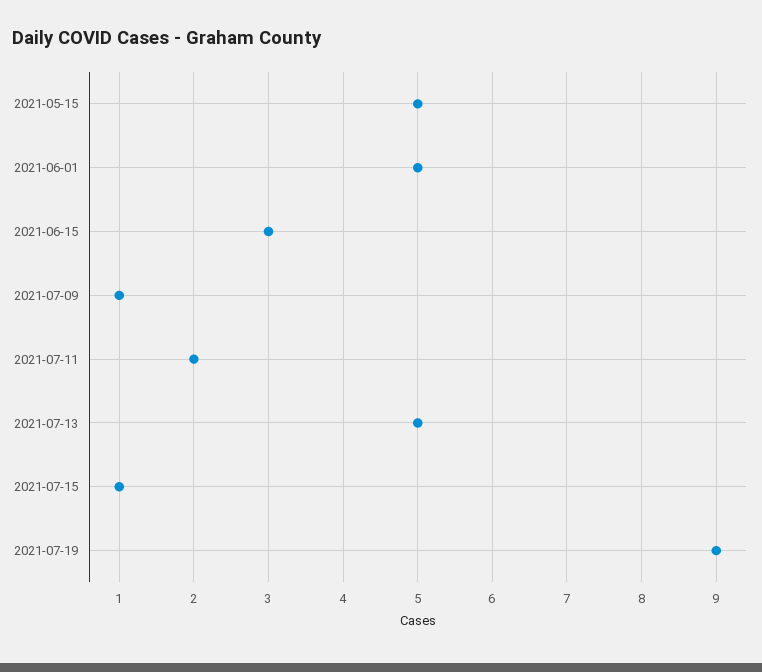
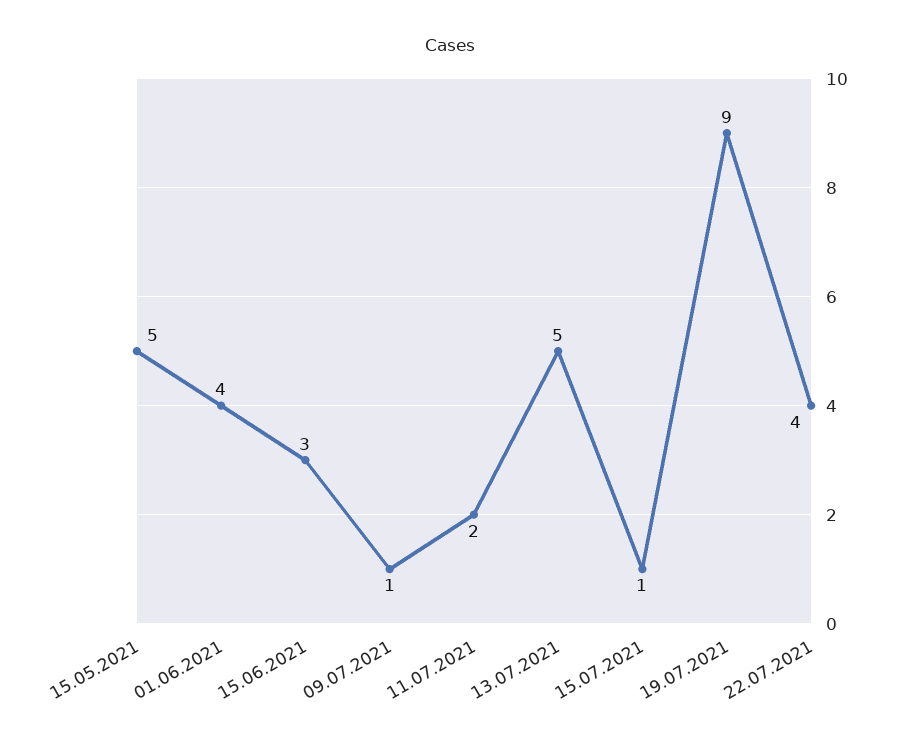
2021-06-01: 5 -> 4
22.07.2021: none -> 4

